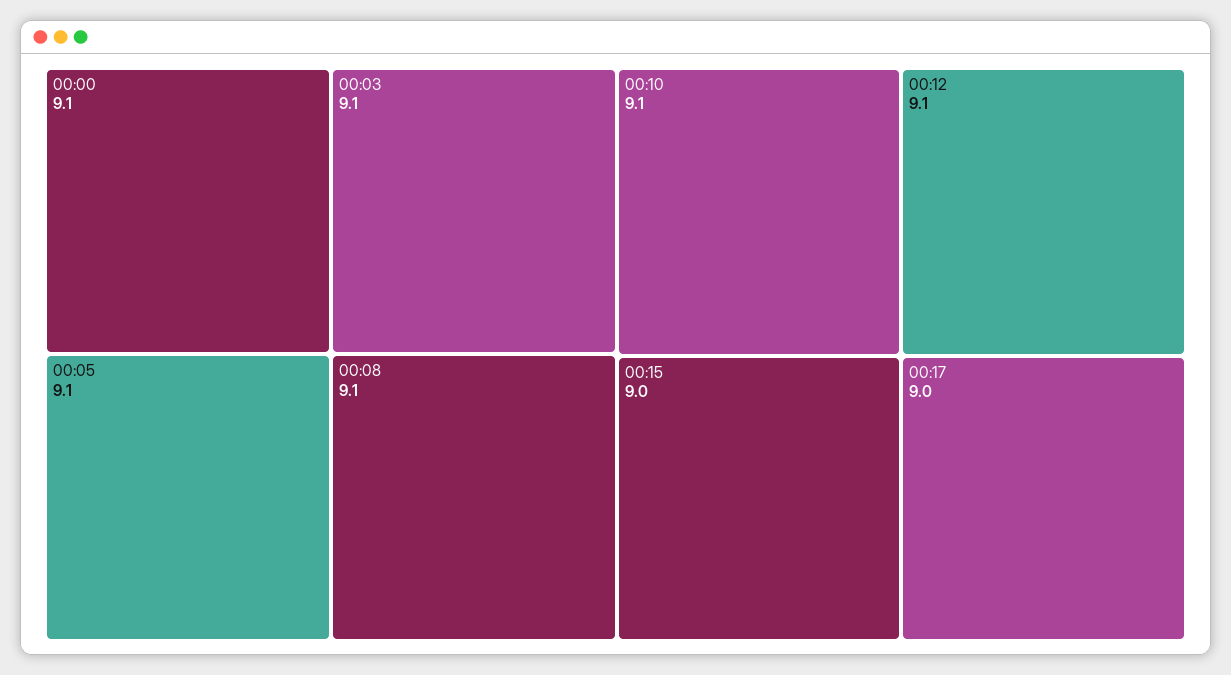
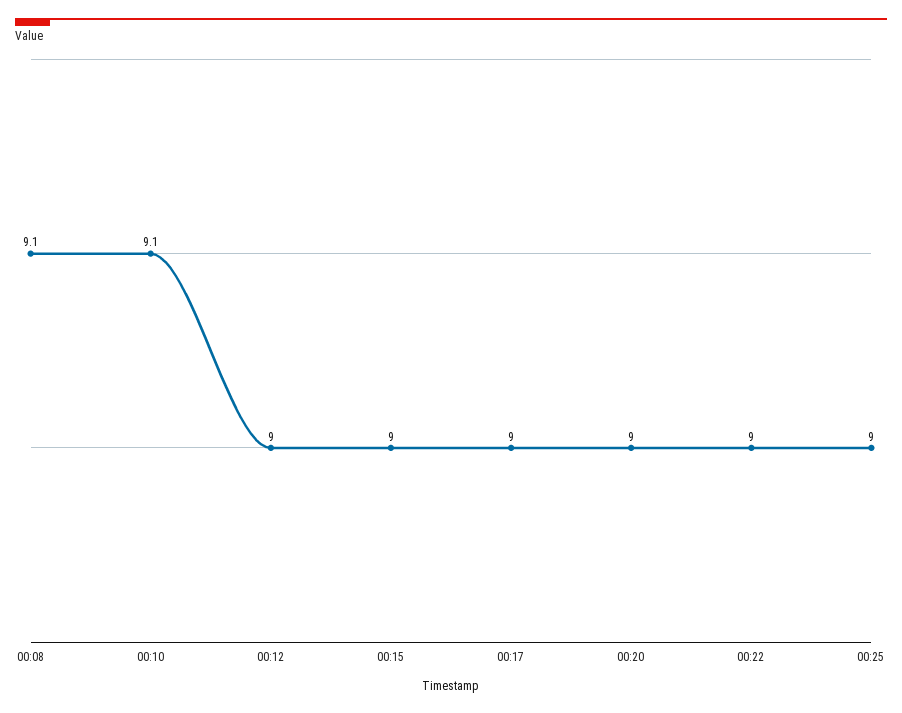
00:00: 9.1 -> none
00:03: 9.1 -> none
00:05: 9.1 -> none
00:12: 9.1 -> 9
00:20: none -> 9
00:22: none -> 9
00:25: none -> 9

